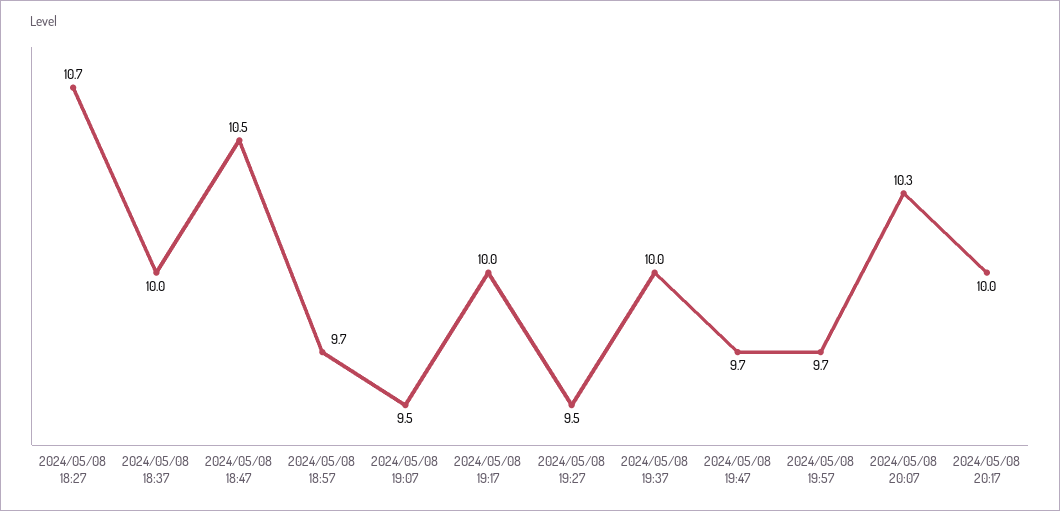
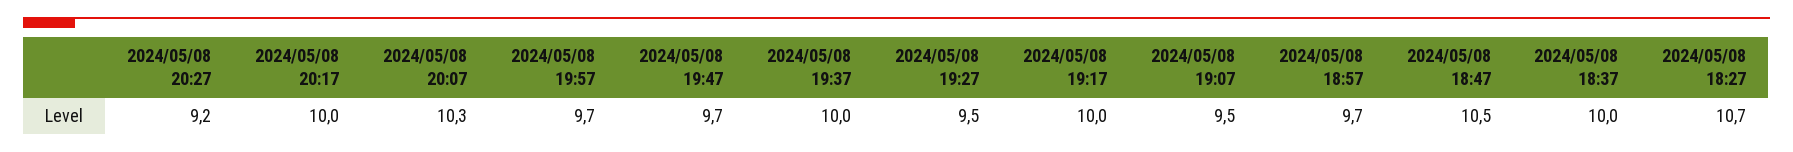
2024/05/08 20:27: none -> 9.2

